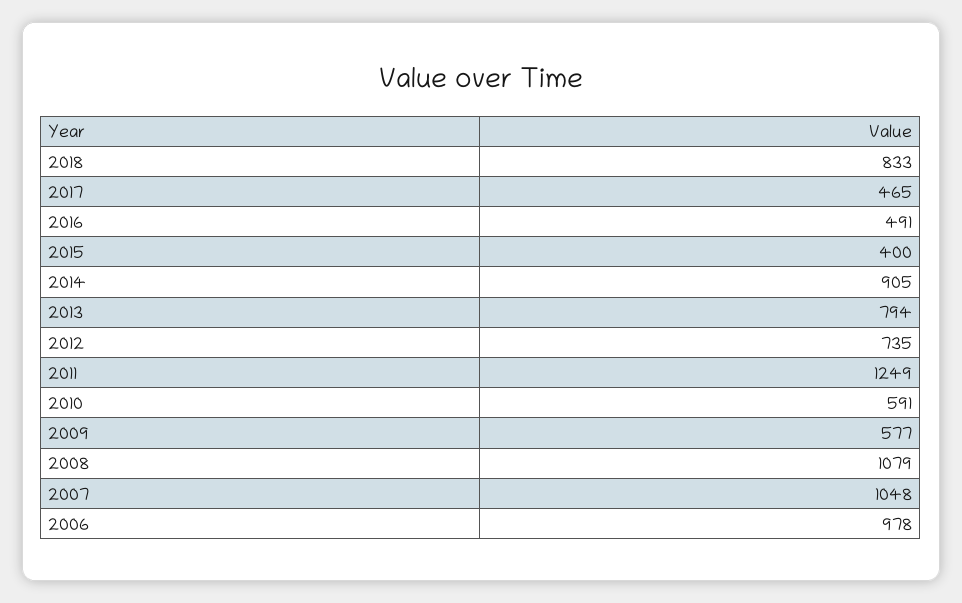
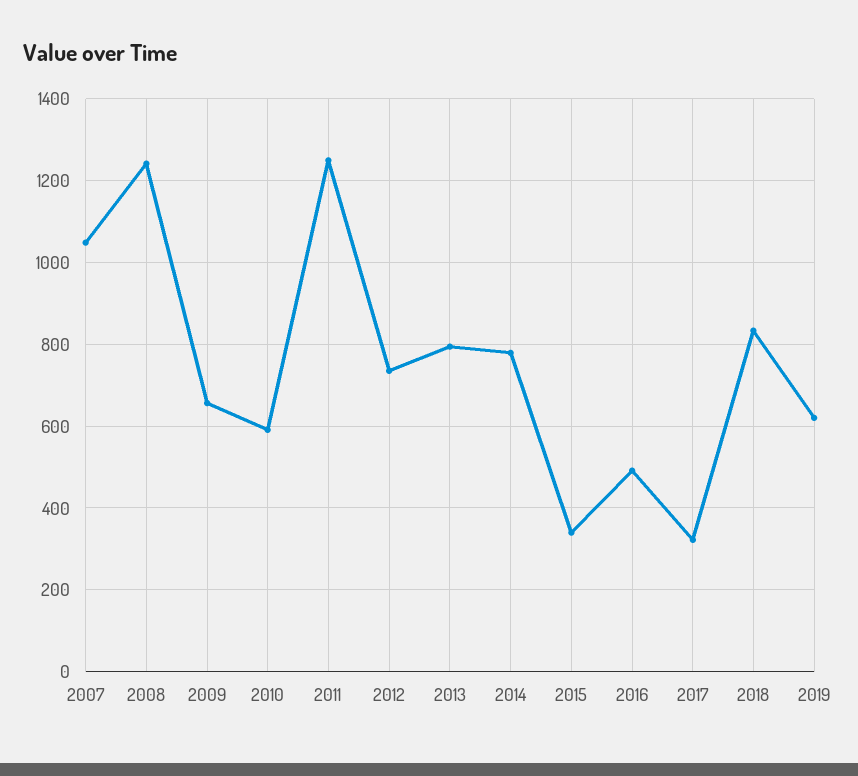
2017: 465 -> 320
2015: 400 -> 340
2014: 905 -> 780
2009: 577 -> 660
2008: 1079 -> 1240
2006: 978 -> none
2019: none -> 620

